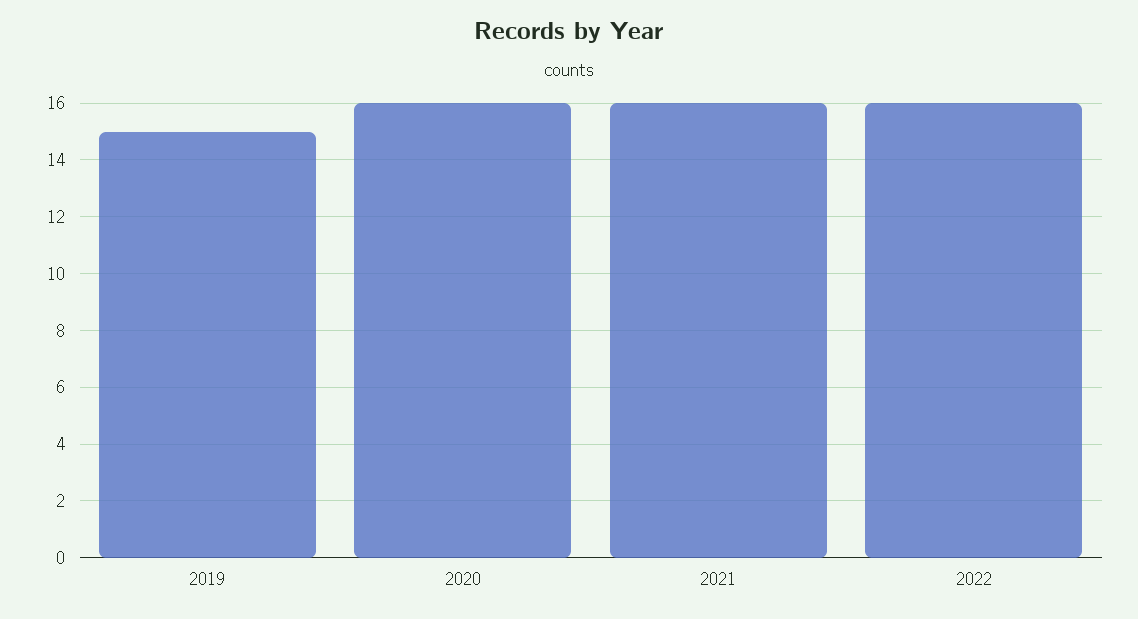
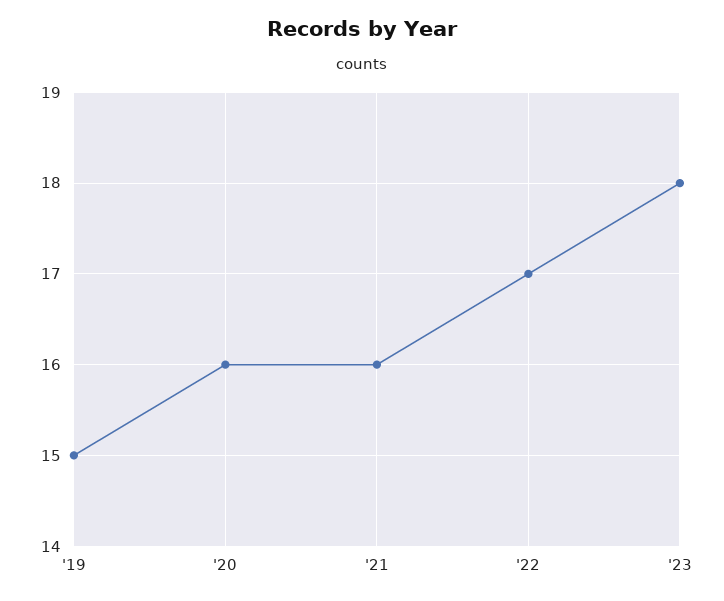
2022: 16 -> 17
'23: none -> 18

